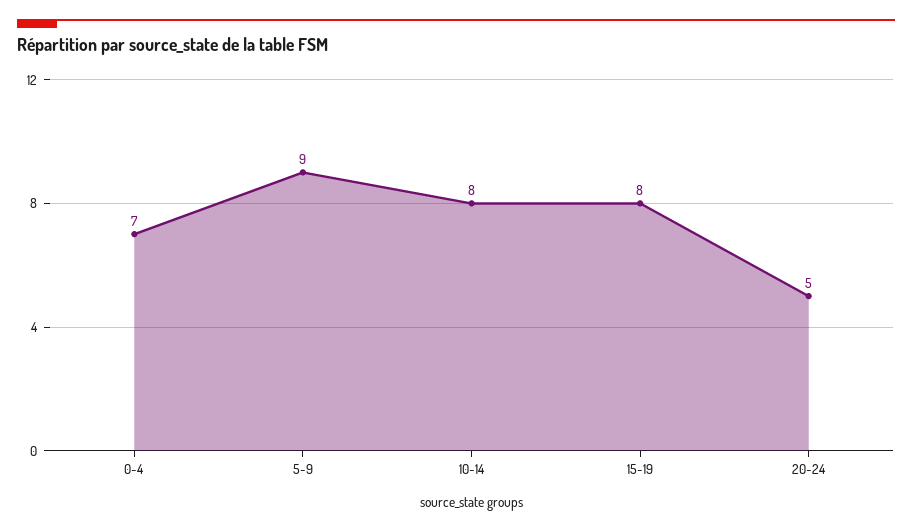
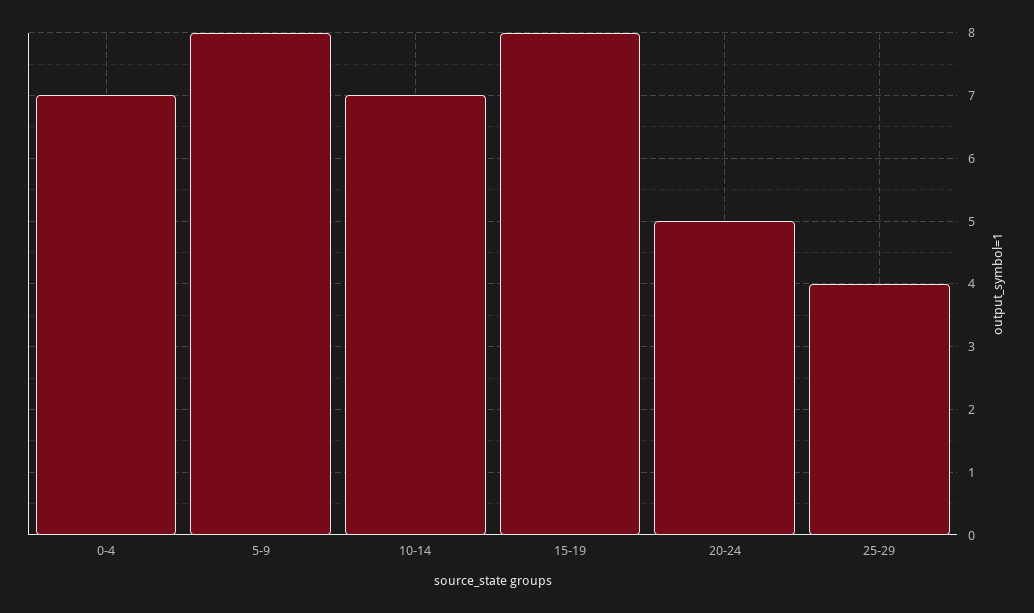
5-9: 9 -> 8
10-14: 8 -> 7
25-29: none -> 4

